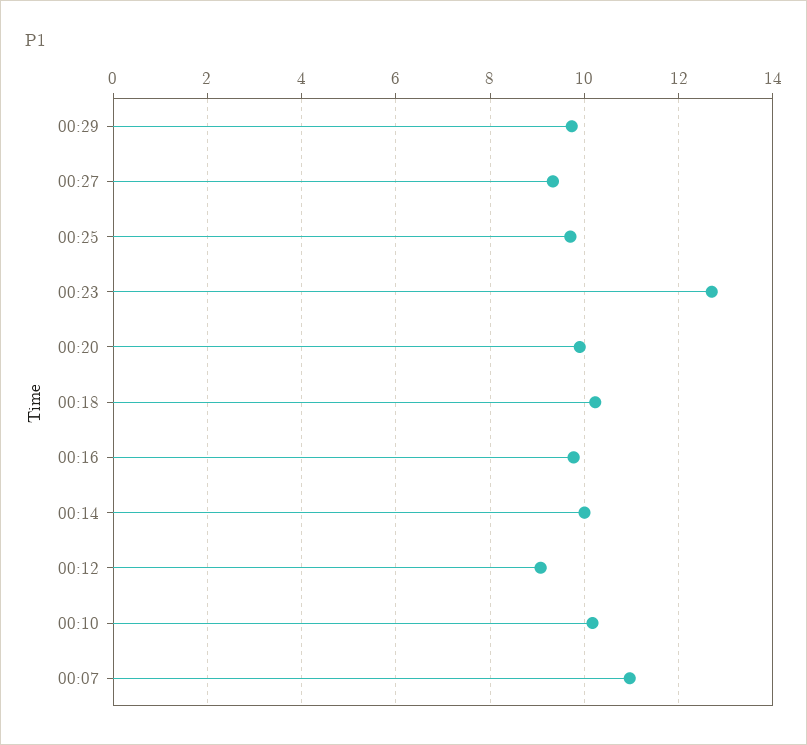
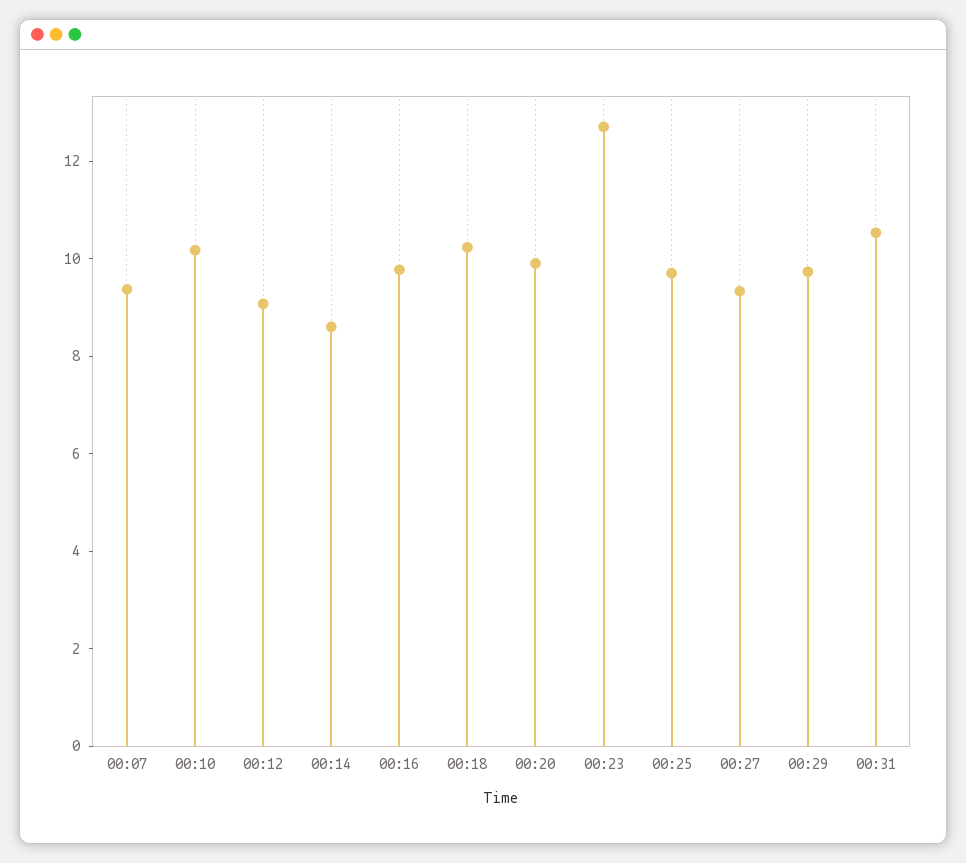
00:14: 10 -> 8.5
00:07: 11 -> 9.5
00:31: none -> 10.5

